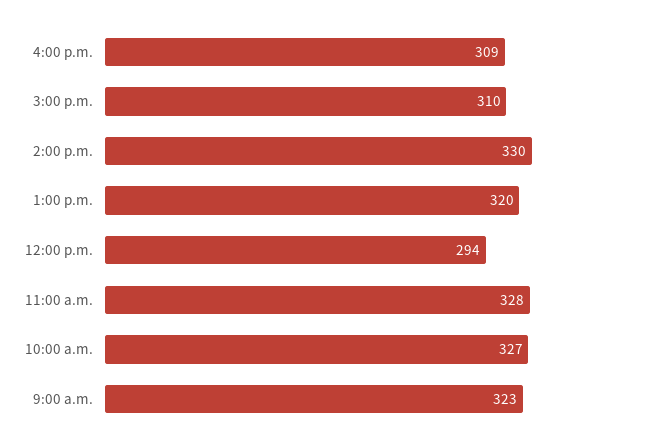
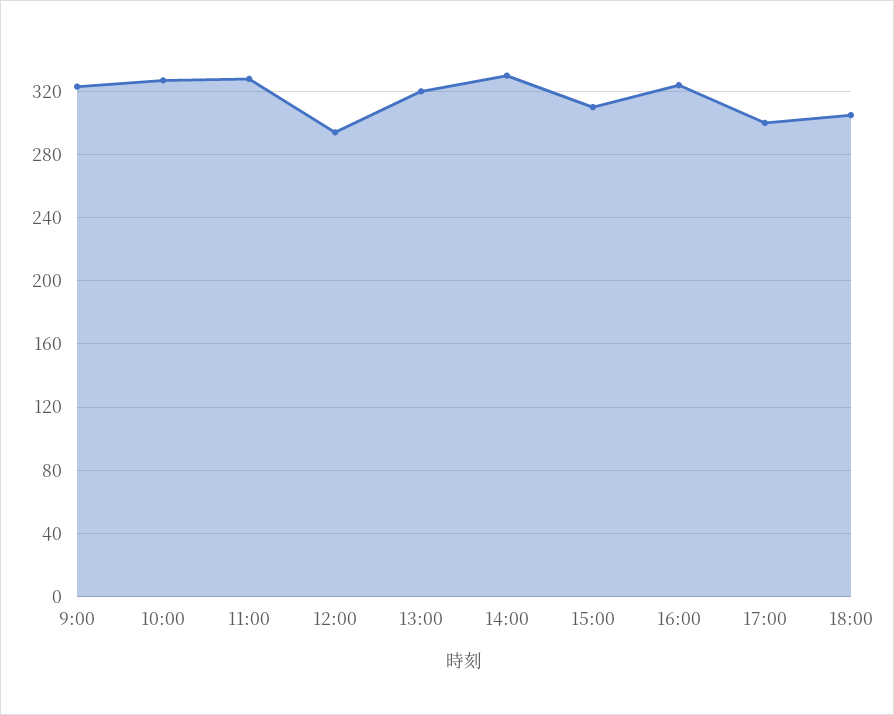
4:00 p.m.: 309 -> 325
17:00: none -> 300
18:00: none -> 305

